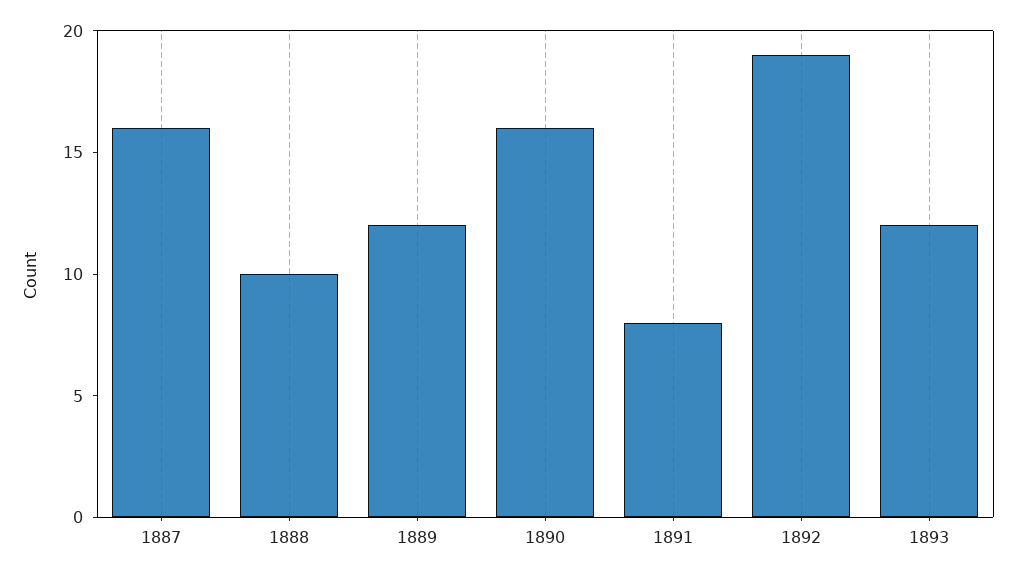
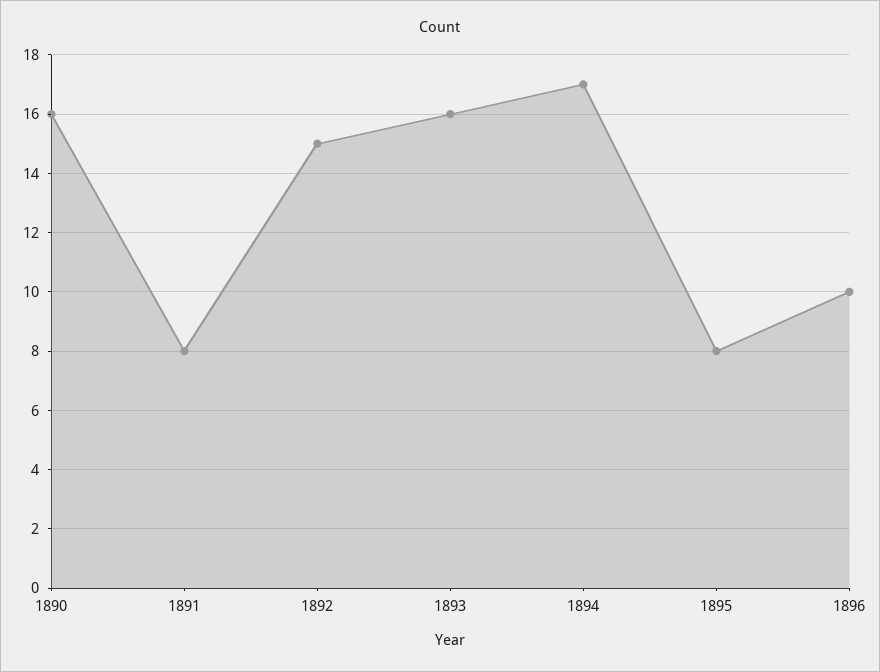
1887: 16 -> none
1888: 10 -> none
1889: 12 -> none
1892: 19 -> 15
1893: 12 -> 16
1894: none -> 17
1895: none -> 8
1896: none -> 10

